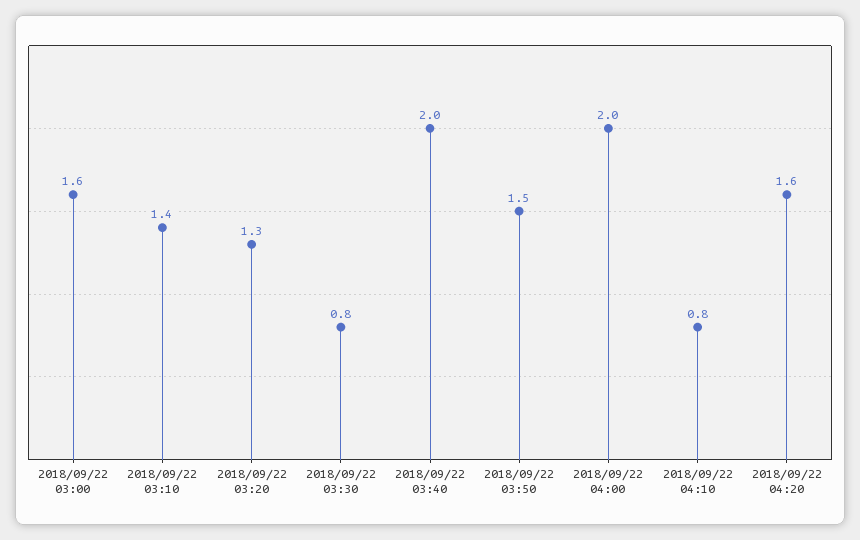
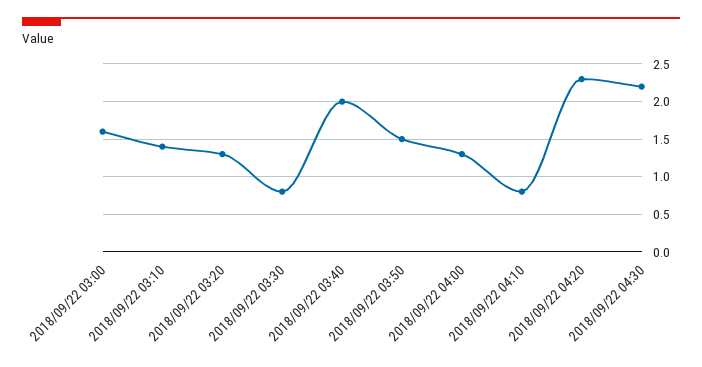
2018/09/22 04:00: 2 -> 1.3
2018/09/22 04:20: 1.6 -> 2.3
2018/09/22 04:30: none -> 2.2

